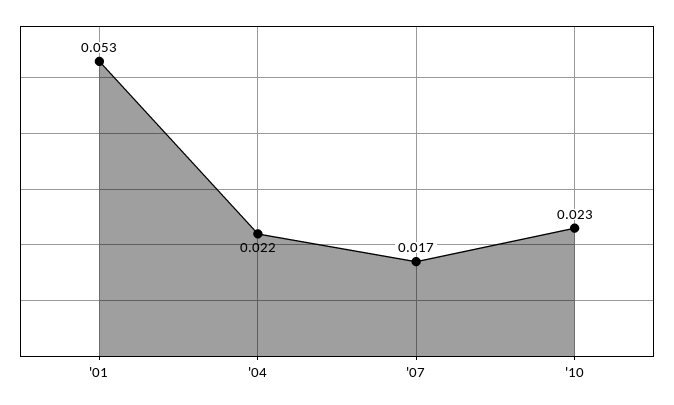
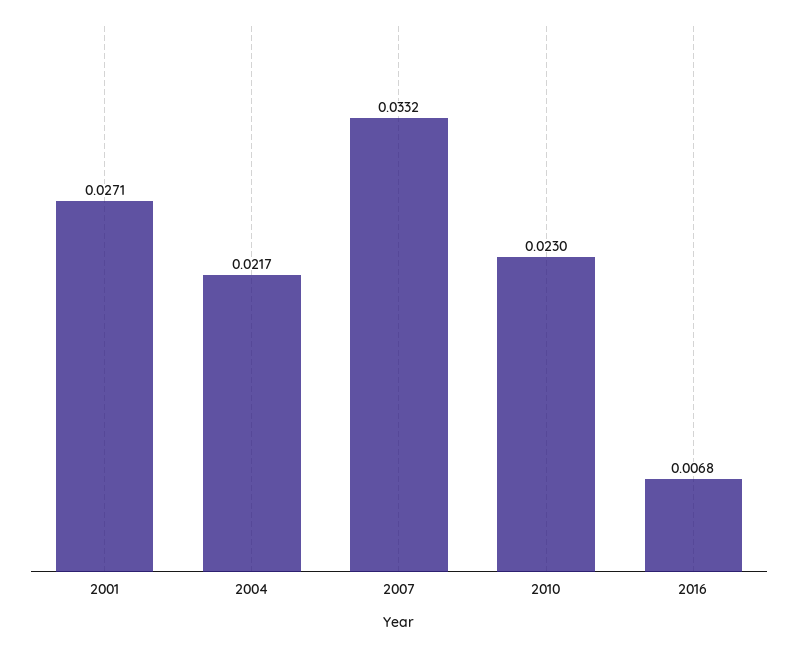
'01: 0.053 -> 0.0271
'07: 0.017 -> 0.0332
2016: none -> 0.0068

